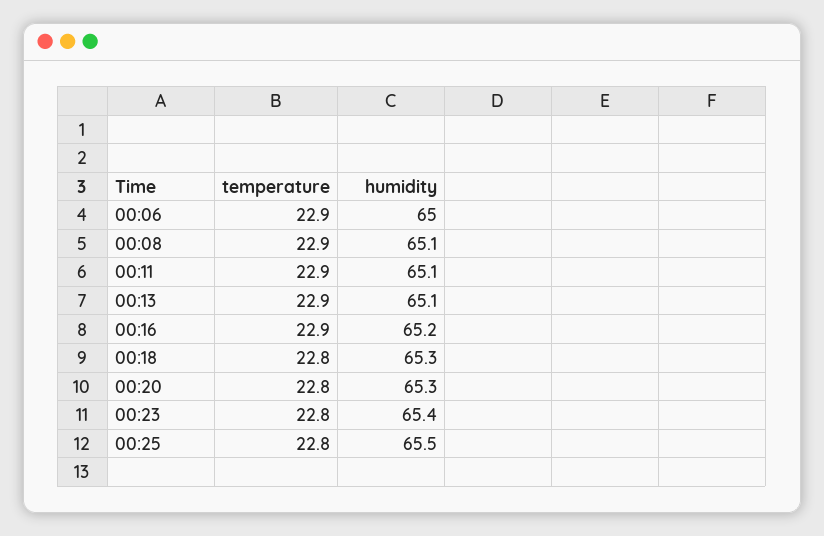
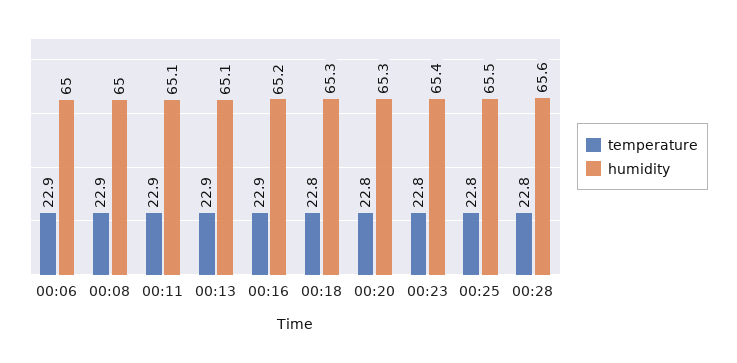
humidity, 00:08: 65.1 -> 65
temperature, 00:28: none -> 22.8
humidity, 00:28: none -> 65.6

